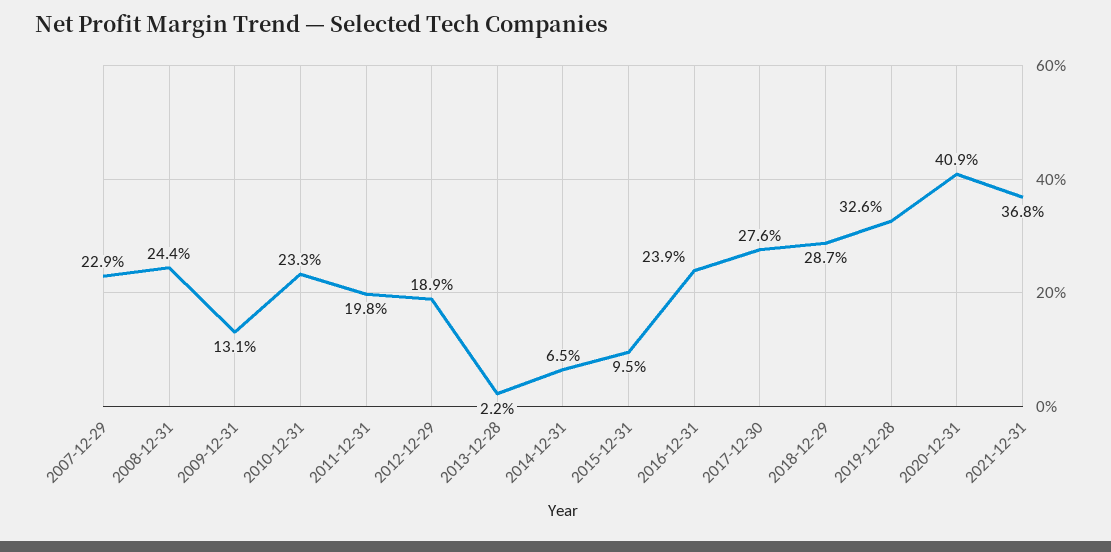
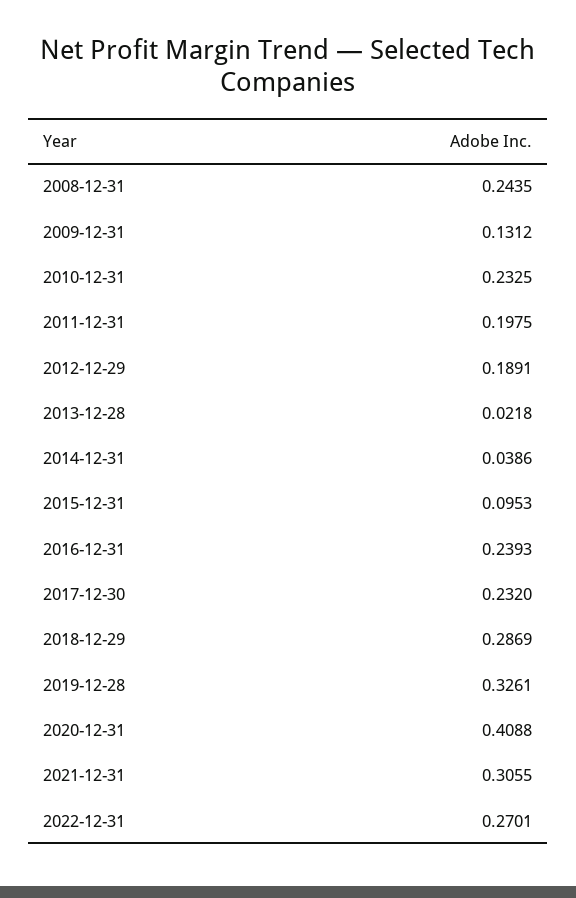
2007-12-29: 0.229 -> none
2014-12-31: 0.065 -> 0.0386
2017-12-30: 0.276 -> 0.232
2021-12-31: 0.368 -> 0.3055
2022-12-31: none -> 0.2701

